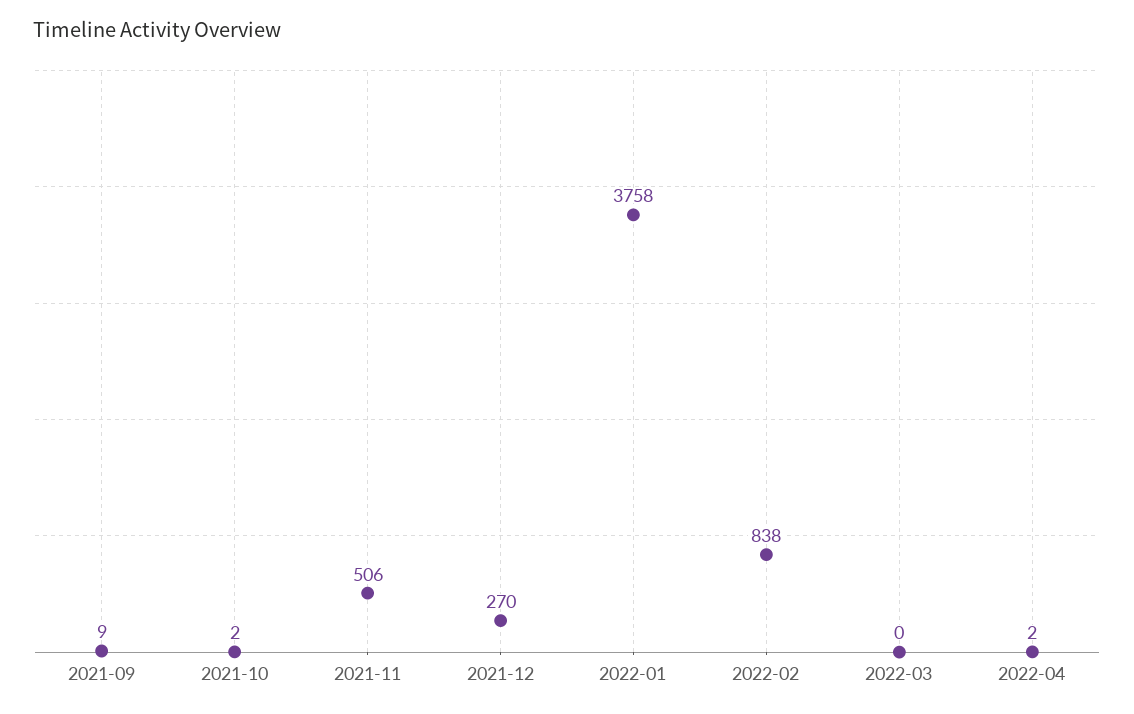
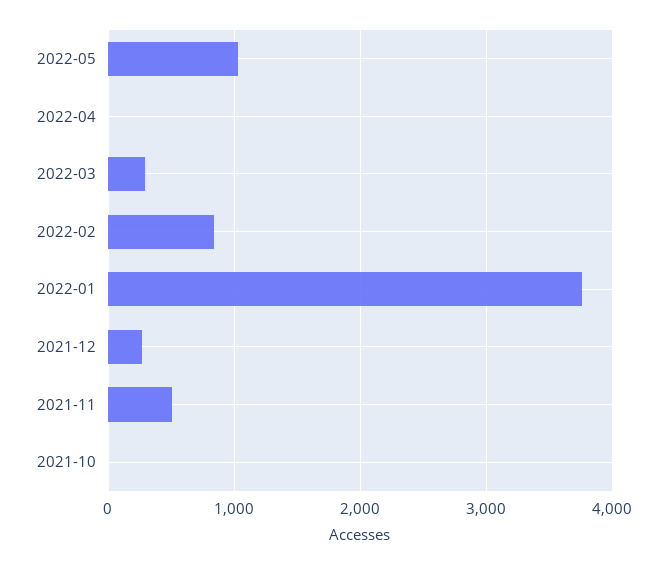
2021-09: 9 -> none
2022-03: 0 -> 300
2022-05: none -> 1000

